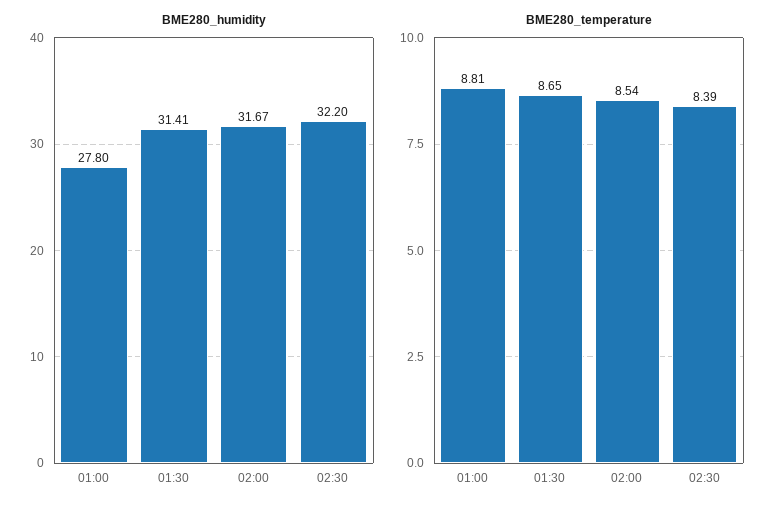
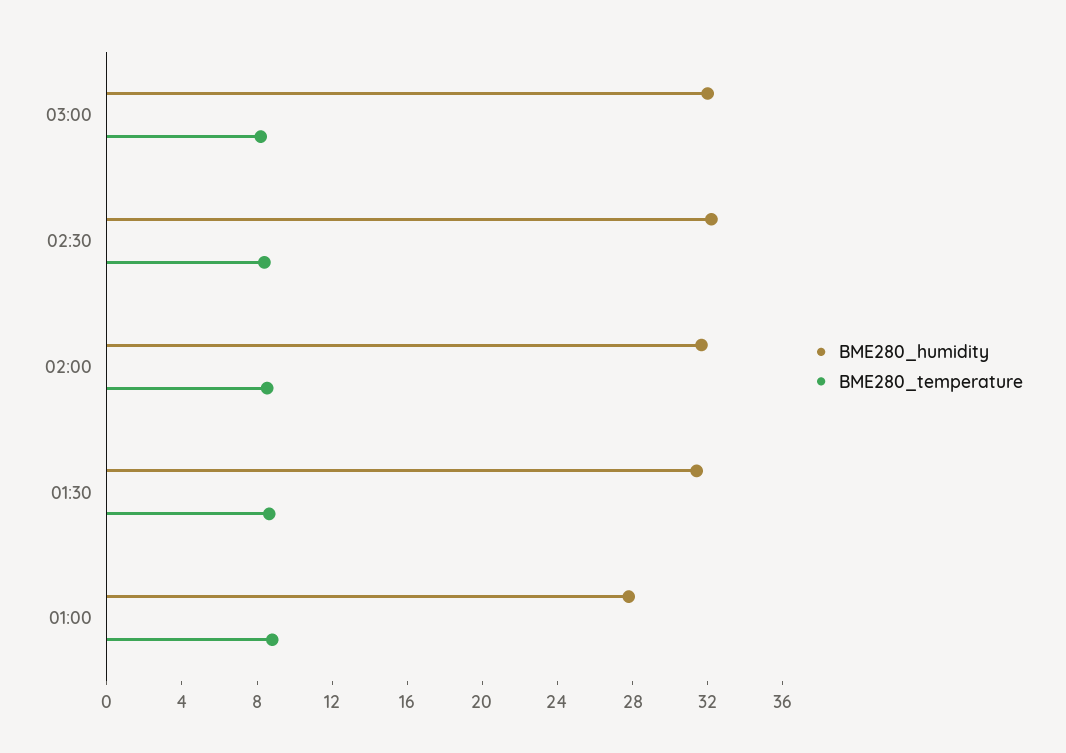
BME280_humidity, 03:00: none -> 32
BME280_temperature, 03:00: none -> 8

